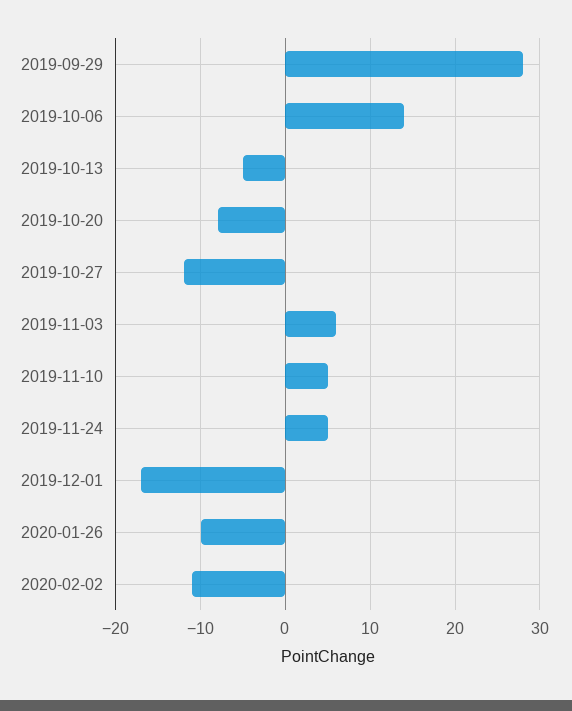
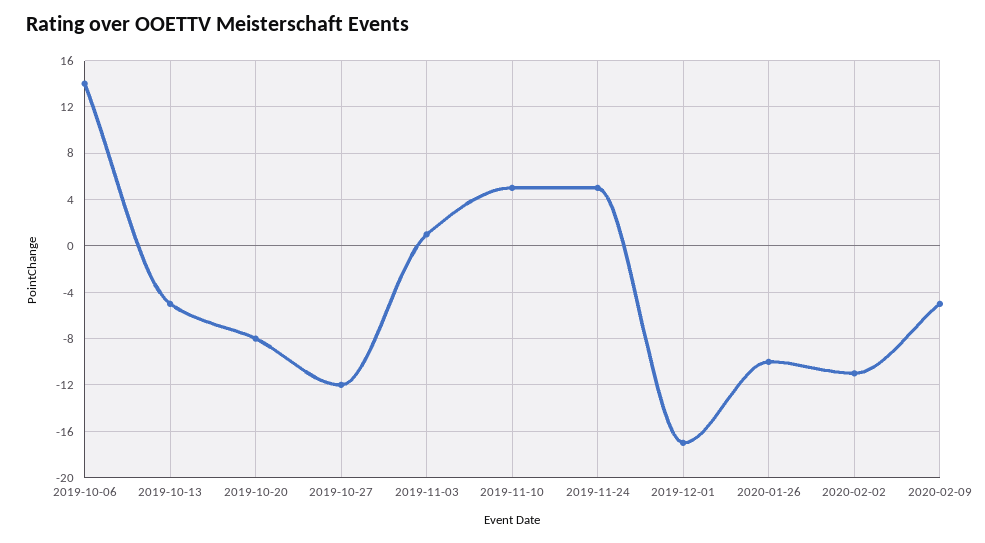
2019-09-29: 28 -> none
2019-11-03: 6 -> 1
2020-02-09: none -> -5

